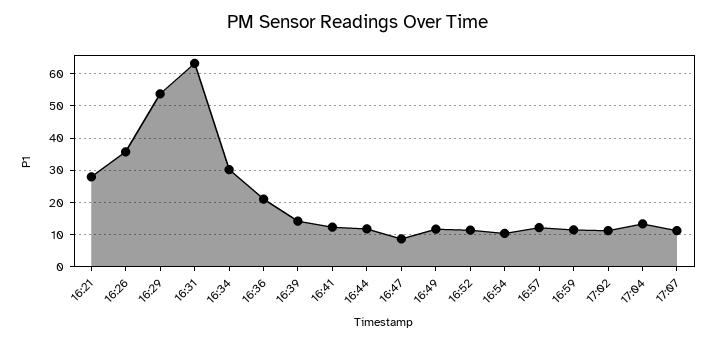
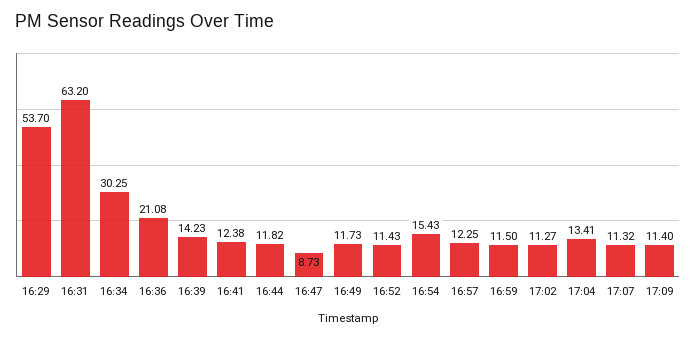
16:21: 28 -> none
16:26: 36 -> none
16:54: 10 -> 15.43
17:09: none -> 11.4

